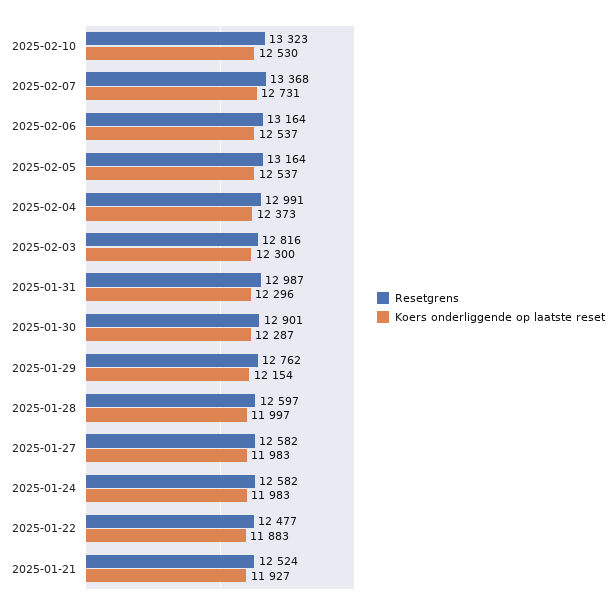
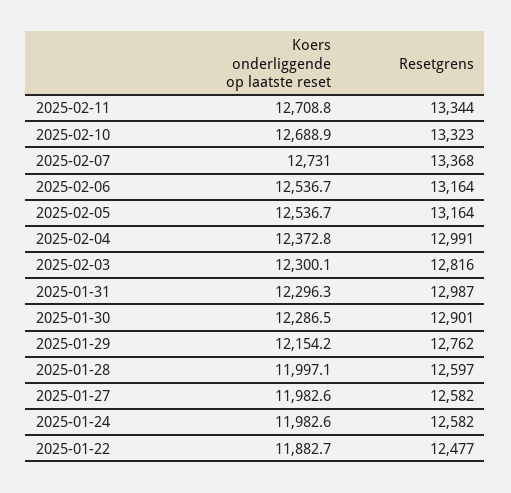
Koers onderliggende op laatste reset, 2025-02-10: 12530 -> 12688.9
Resetgrens, 2025-01-21: 12524 -> none
Koers onderliggende op laatste reset, 2025-01-21: 11927 -> none
Koers onderliggende op laatste reset, 2025-02-11: none -> 12708.8
Resetgrens, 2025-02-11: none -> 13344

